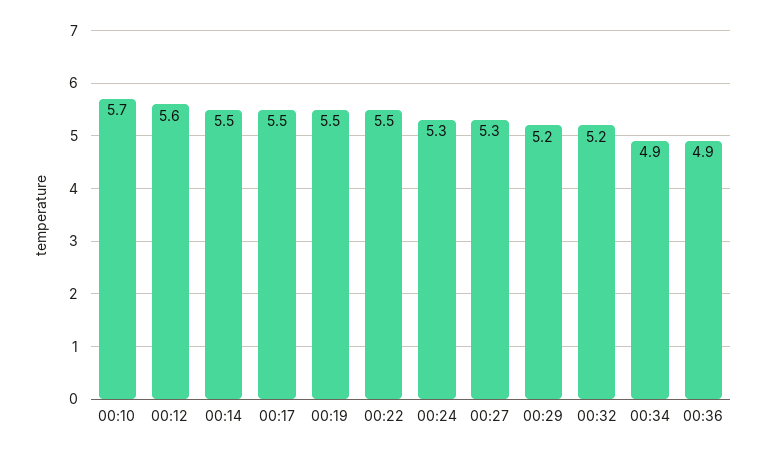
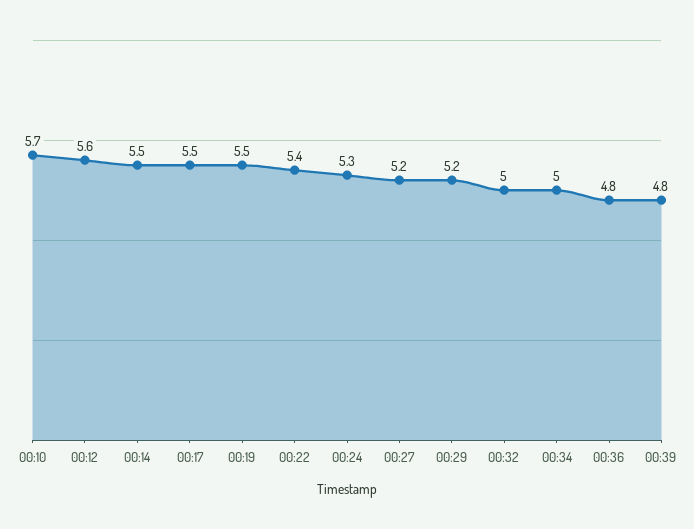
00:22: 5.5 -> 5.4
00:27: 5.3 -> 5.2
00:32: 5.2 -> 5
00:34: 4.9 -> 5
00:36: 4.9 -> 4.8
00:39: none -> 4.8

